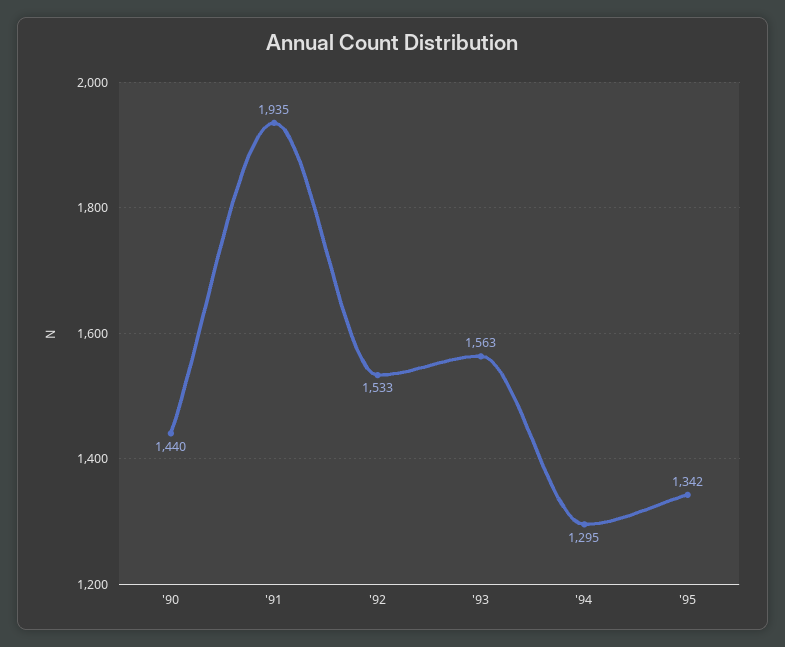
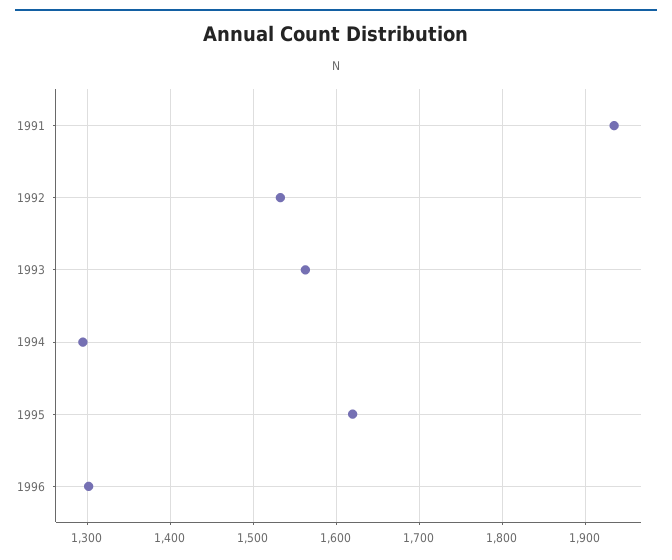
'90: 1440 -> none
'95: 1342 -> 1620
1996: none -> 1300

